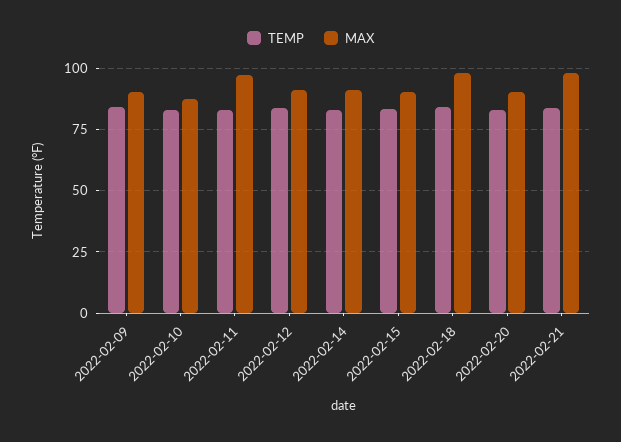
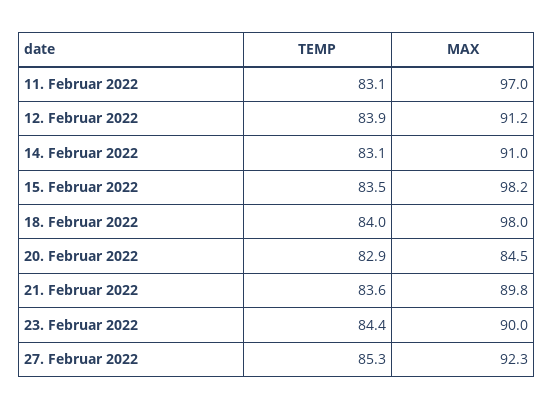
TEMP, 2022-02-09: 85 -> none
MAX, 2022-02-09: 90 -> none
TEMP, 2022-02-10: 82.5 -> none
MAX, 2022-02-10: 87.5 -> none
MAX, 2022-02-15: 90 -> 98.2
MAX, 2022-02-20: 90 -> 84.5
MAX, 2022-02-21: 97.5 -> 89.8
TEMP, 23. Februar 2022: none -> 84.4
MAX, 23. Februar 2022: none -> 90
TEMP, 27. Februar 2022: none -> 85.3
MAX, 27. Februar 2022: none -> 92.3

